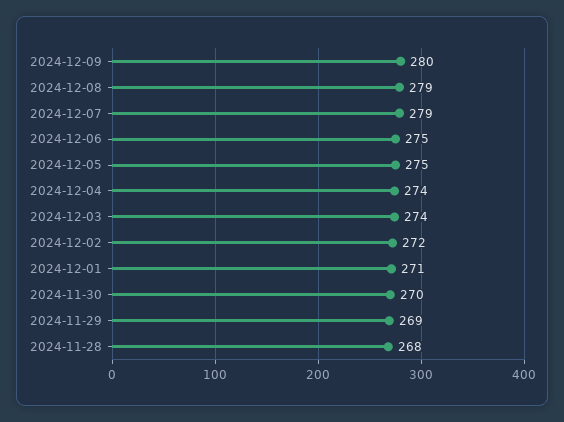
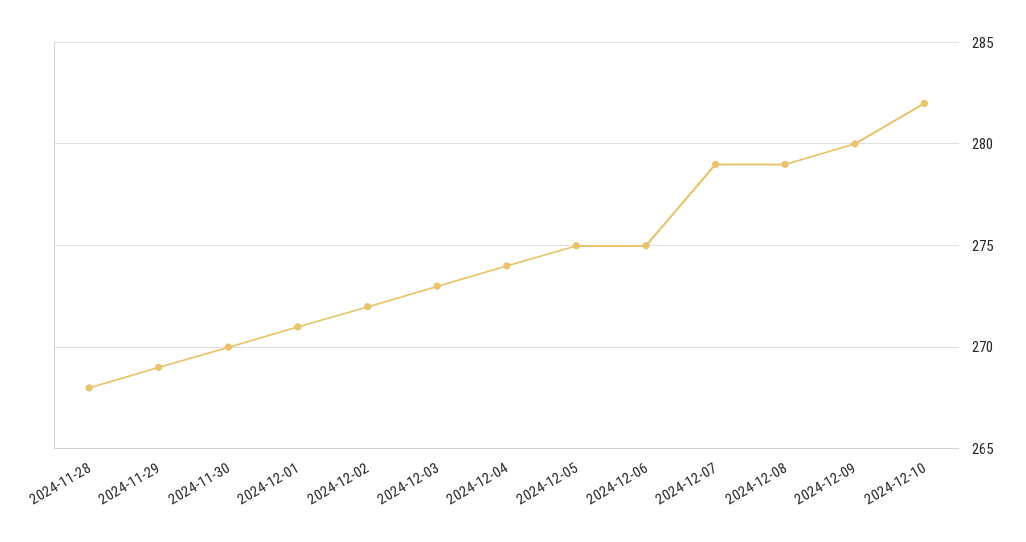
2024-12-03: 274 -> 273
2024-12-10: none -> 282

